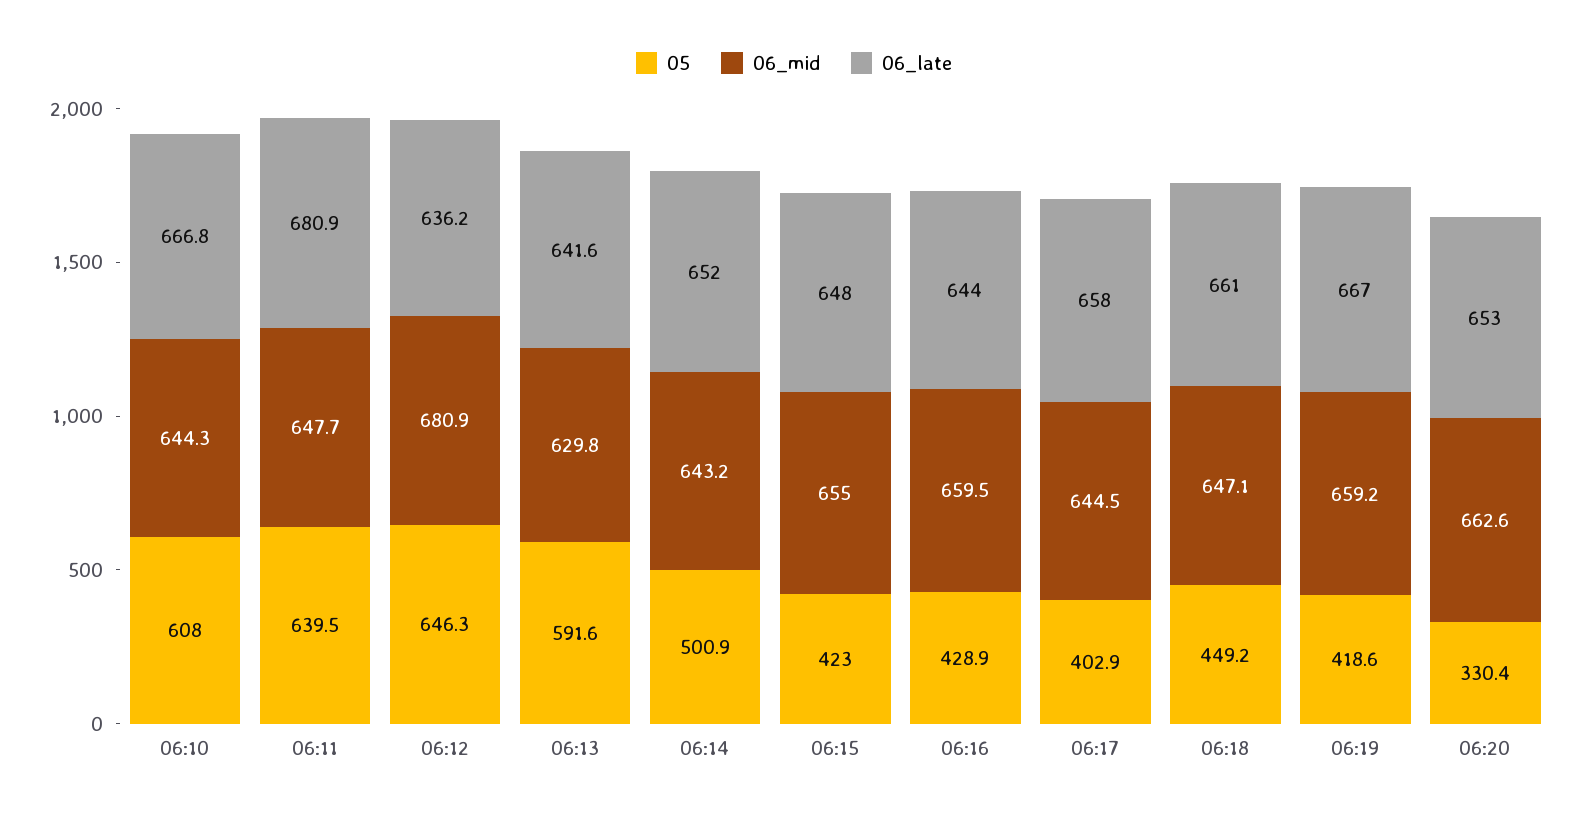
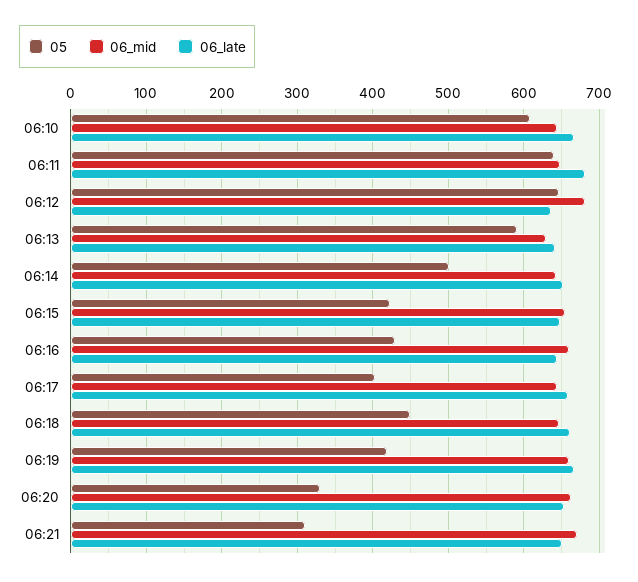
05, 06:21: none -> 310
06_mid, 06:21: none -> 670
06_late, 06:21: none -> 650

